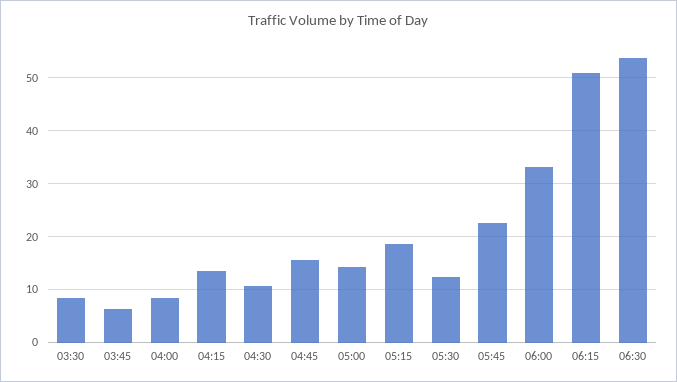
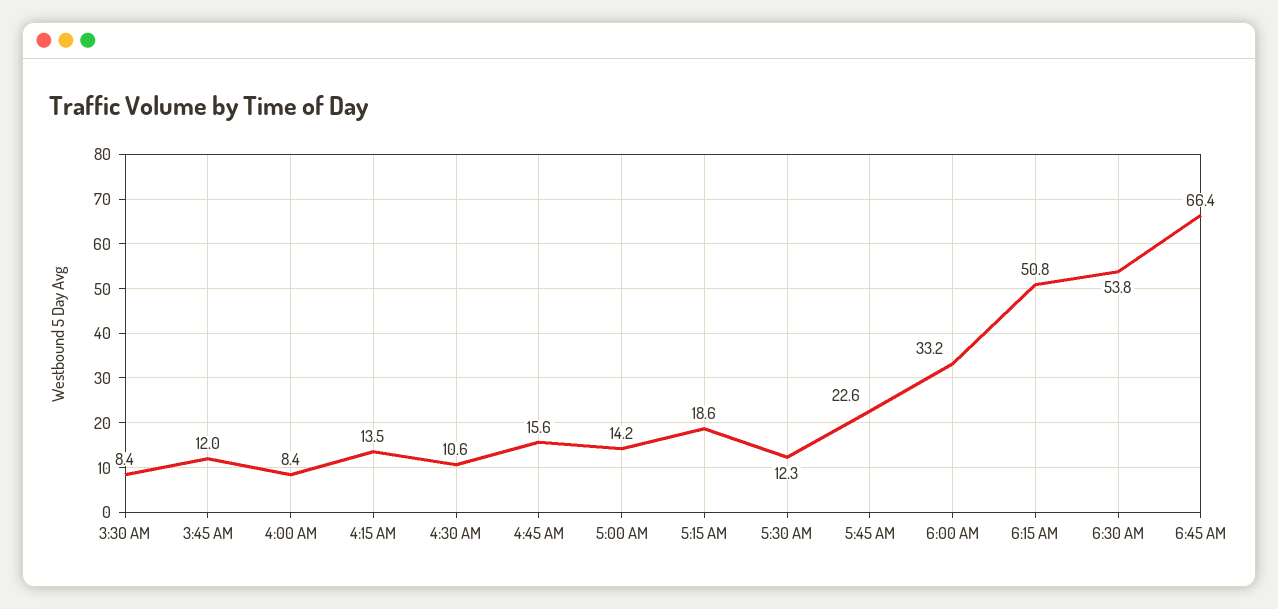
03:45: 6 -> 12
6:45 AM: none -> 66.4

